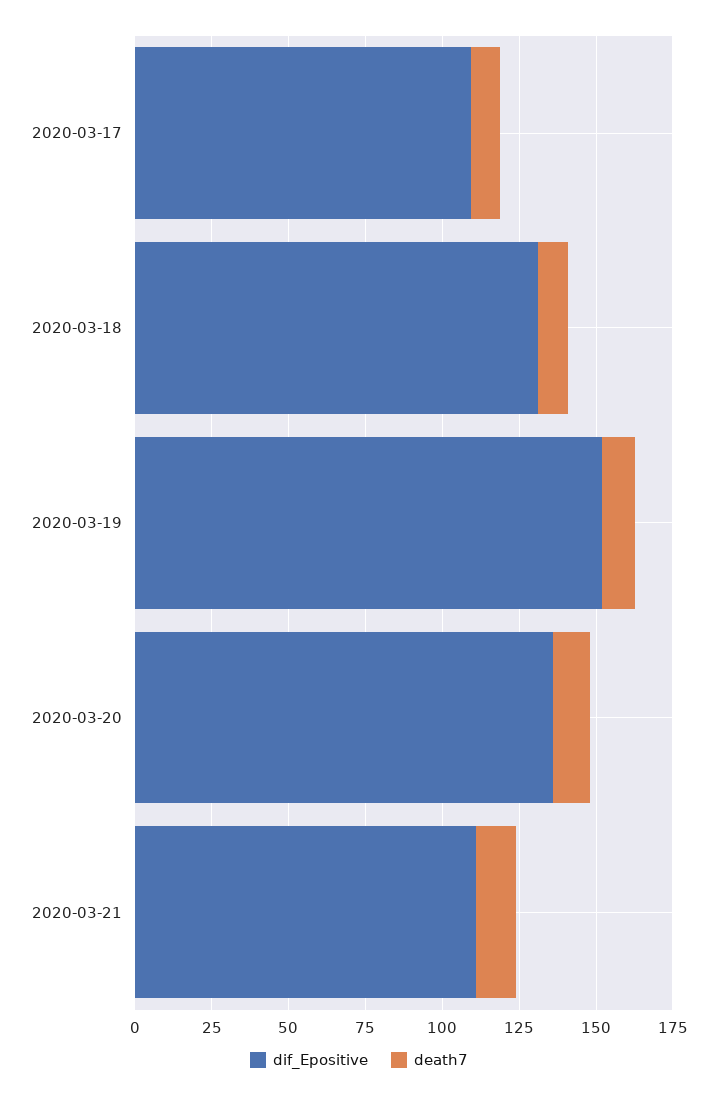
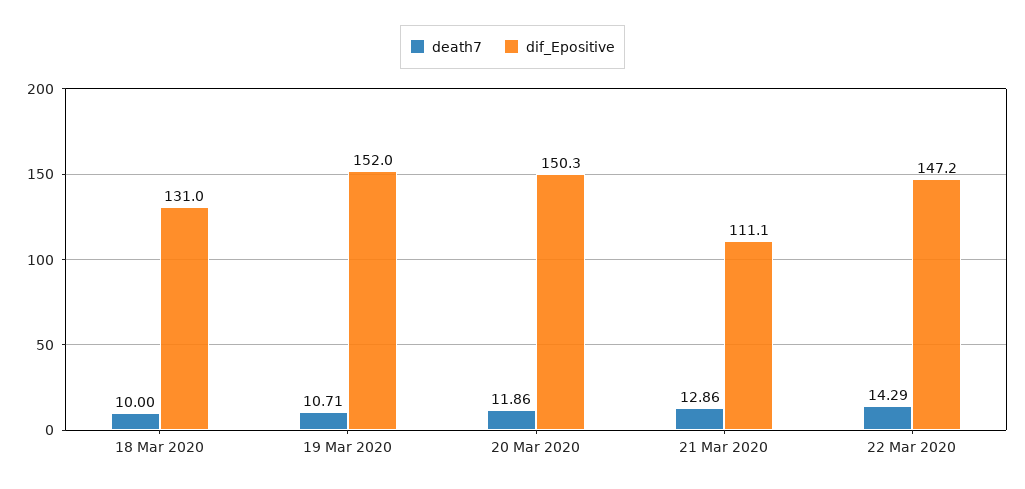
dif_Epositive, 2020-03-17: 110 -> none
death7, 2020-03-17: 10 -> none
dif_Epositive, 2020-03-20: 135 -> 150.3
death7, 22 Mar 2020: none -> 14.29
dif_Epositive, 22 Mar 2020: none -> 147.2

